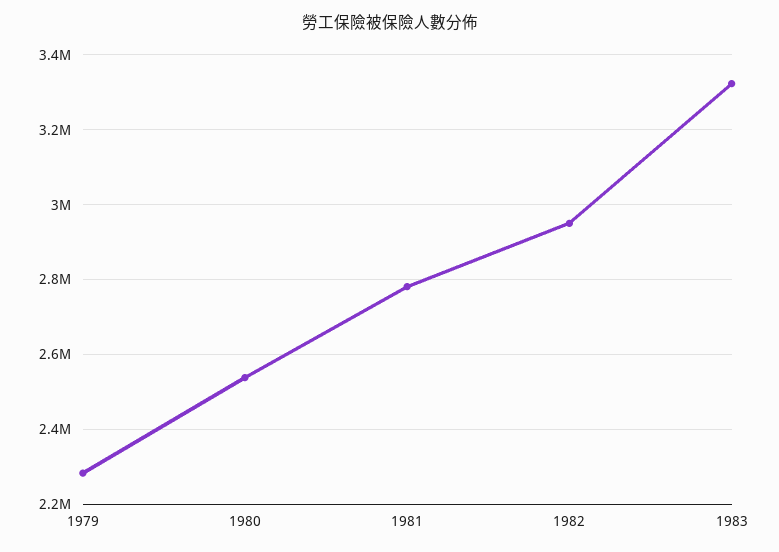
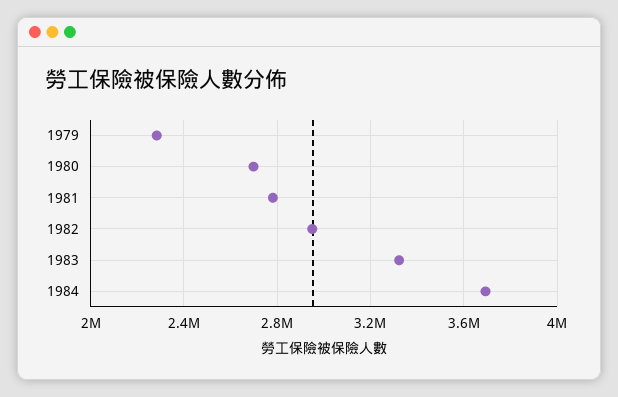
1980: 2540000 -> 2700000
1984: none -> 3700000

